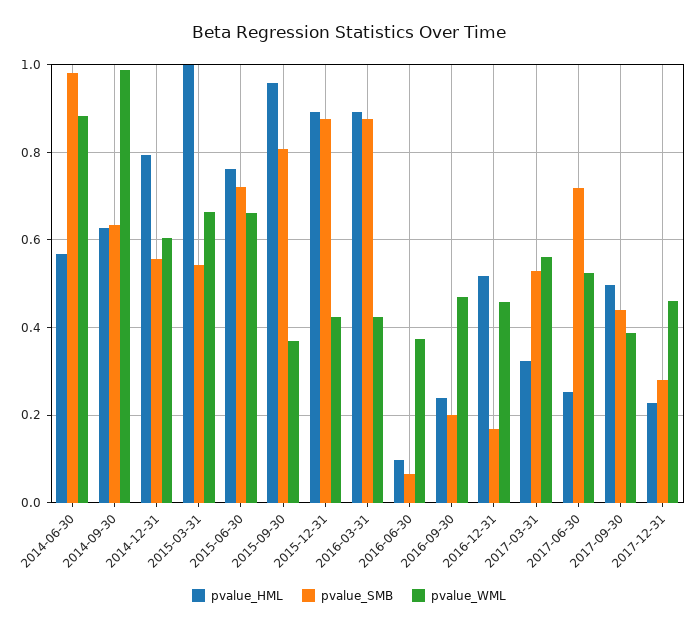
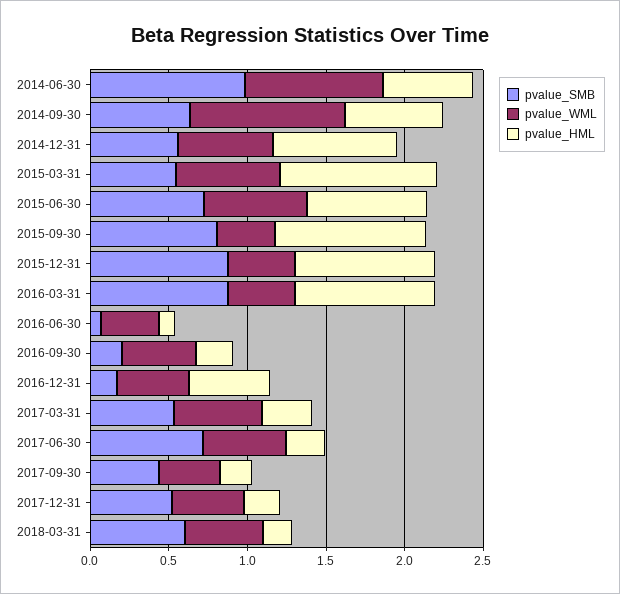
pvalue_HML, 2017-09-30: 0.5 -> 0.2
pvalue_SMB, 2017-12-31: 0.28 -> 0.5
pvalue_SMB, 2018-03-31: none -> 0.6
pvalue_WML, 2018-03-31: none -> 0.5
pvalue_HML, 2018-03-31: none -> 0.2

